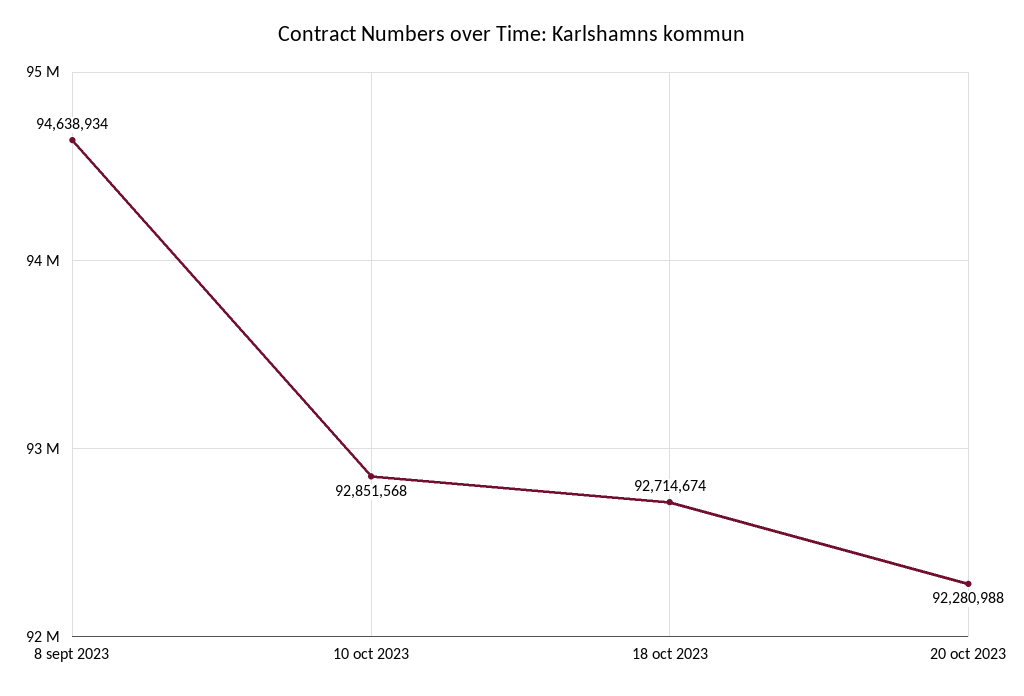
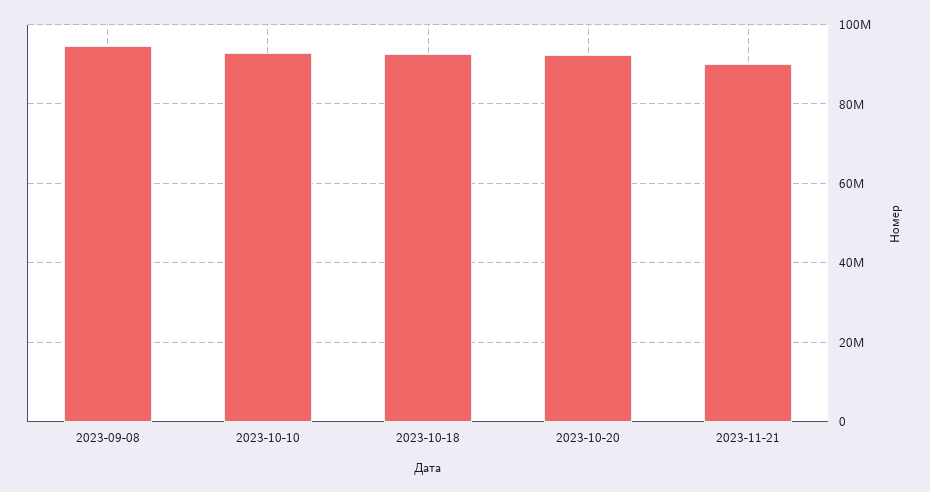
2023-11-21: none -> 90000000

